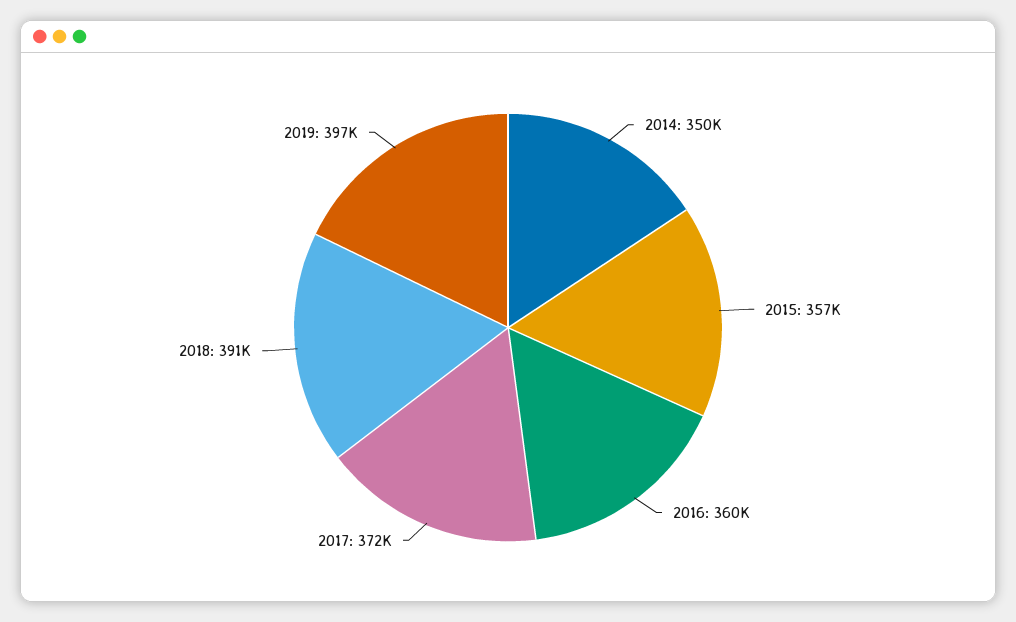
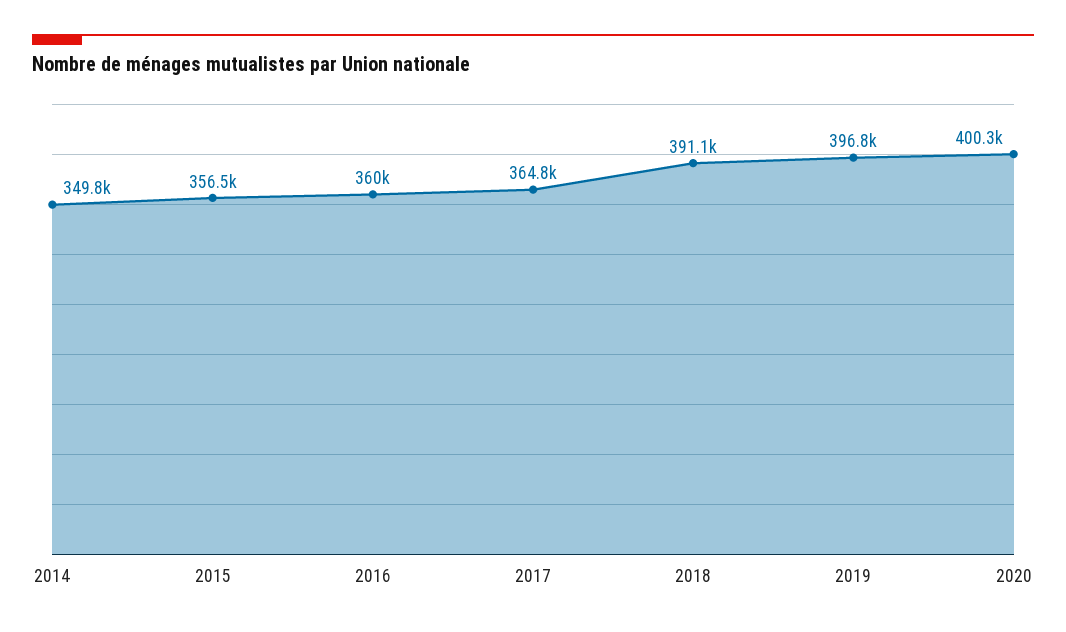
2017: 372000 -> 364800
2020: none -> 400300

